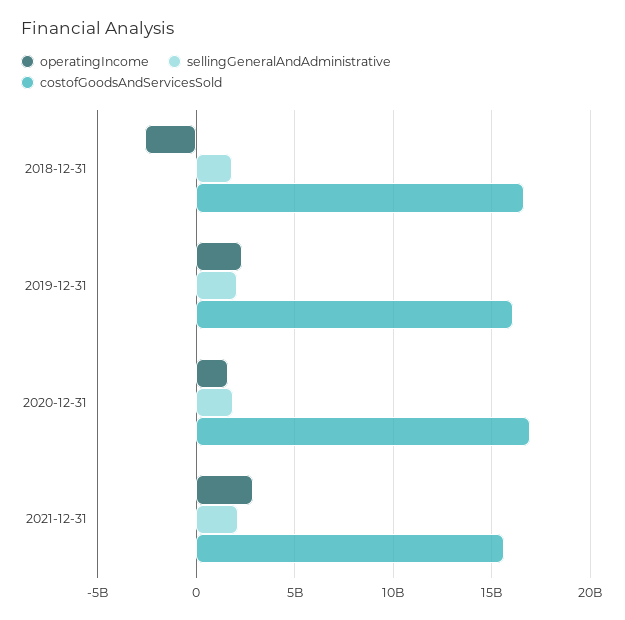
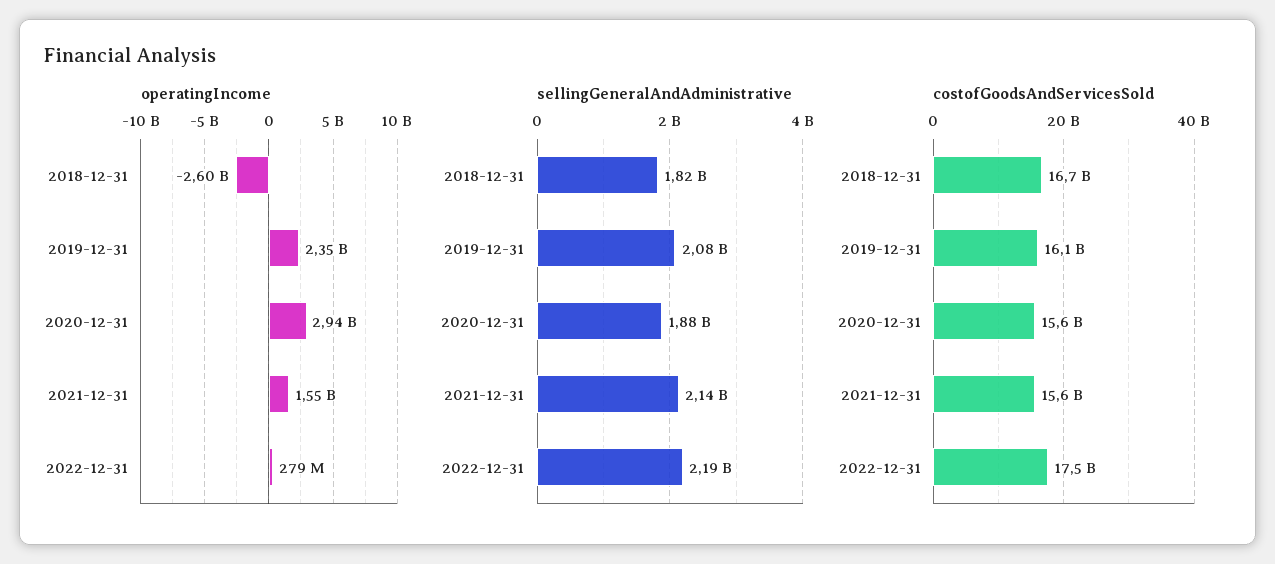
operatingIncome, 2020-12-31: 1500000000 -> 2940000000
costofGoodsAndServicesSold, 2020-12-31: 17000000000 -> 15600000000
operatingIncome, 2021-12-31: 3000000000 -> 1550000000
operatingIncome, 2022-12-31: none -> 279000000
sellingGeneralAndAdministrative, 2022-12-31: none -> 2190000000
costofGoodsAndServicesSold, 2022-12-31: none -> 17500000000

